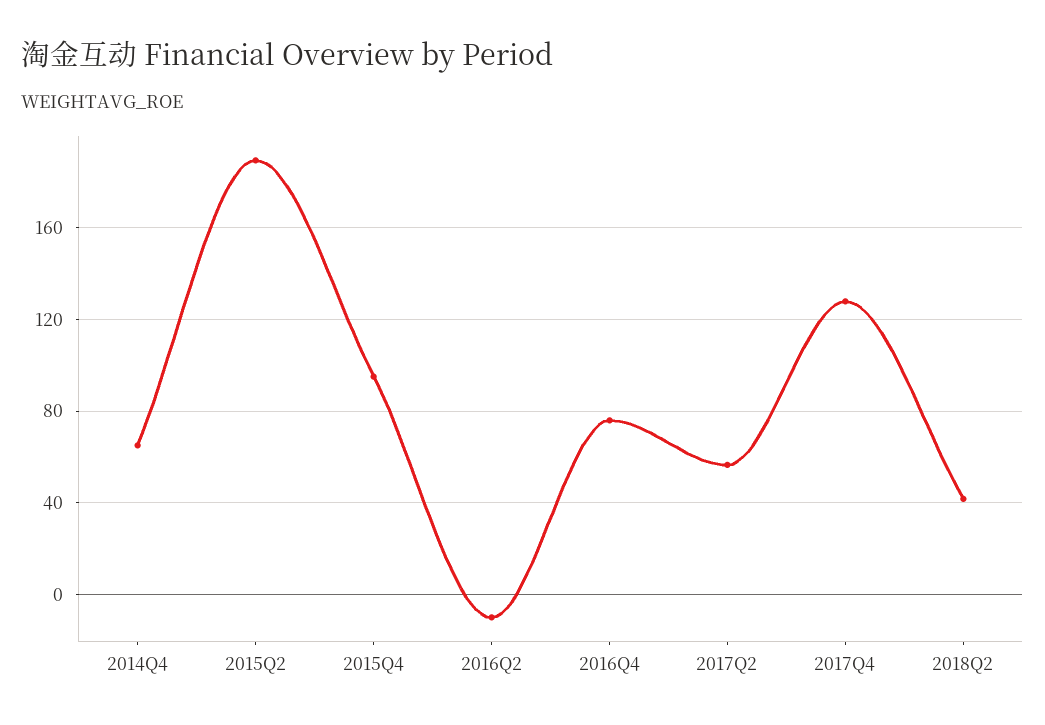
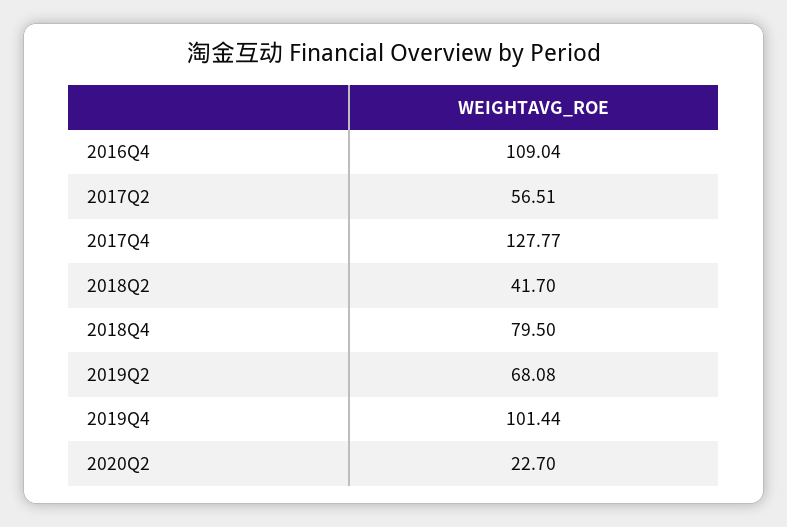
2014Q4: 65 -> none
2015Q2: 190 -> none
2015Q4: 95 -> none
2016Q2: -10 -> none
2016Q4: 75 -> 109.04
2018Q4: none -> 79.5
2019Q2: none -> 68.08
2019Q4: none -> 101.44
2020Q2: none -> 22.7

